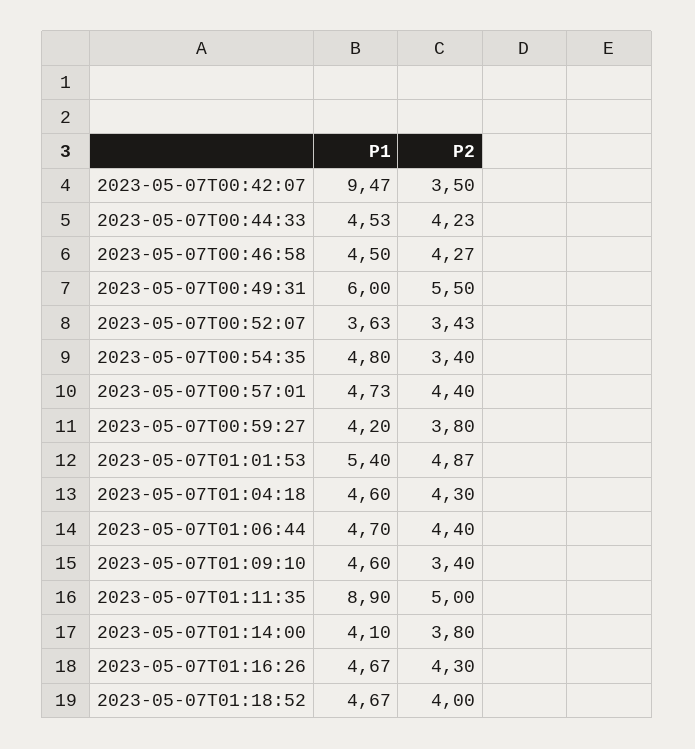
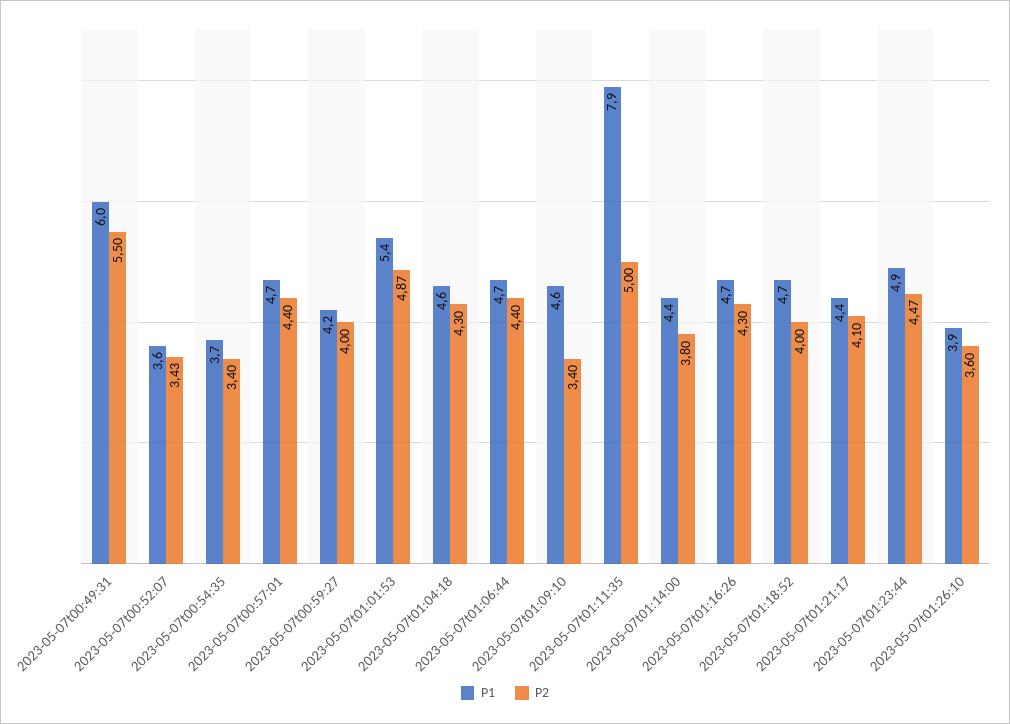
P1, 2023-05-07T00:42:07: 9.47 -> none
P2, 2023-05-07T00:42:07: 3.5 -> none
P1, 2023-05-07T00:44:33: 4.53 -> none
P2, 2023-05-07T00:44:33: 4.23 -> none
P1, 2023-05-07T00:46:58: 4.5 -> none
P2, 2023-05-07T00:46:58: 4.27 -> none
P1, 2023-05-07T00:54:35: 4.8 -> 3.7
P2, 2023-05-07T00:59:27: 3.8 -> 4
P1, 2023-05-07T01:11:35: 8.9 -> 7.9
P1, 2023-05-07T01:14:00: 4.1 -> 4.4
P1, 2023-05-07t01:21:17: none -> 4.4
P2, 2023-05-07t01:21:17: none -> 4.1
P1, 2023-05-07t01:23:44: none -> 4.9
P2, 2023-05-07t01:23:44: none -> 4.47
P1, 2023-05-07t01:26:10: none -> 3.9
P2, 2023-05-07t01:26:10: none -> 3.6

